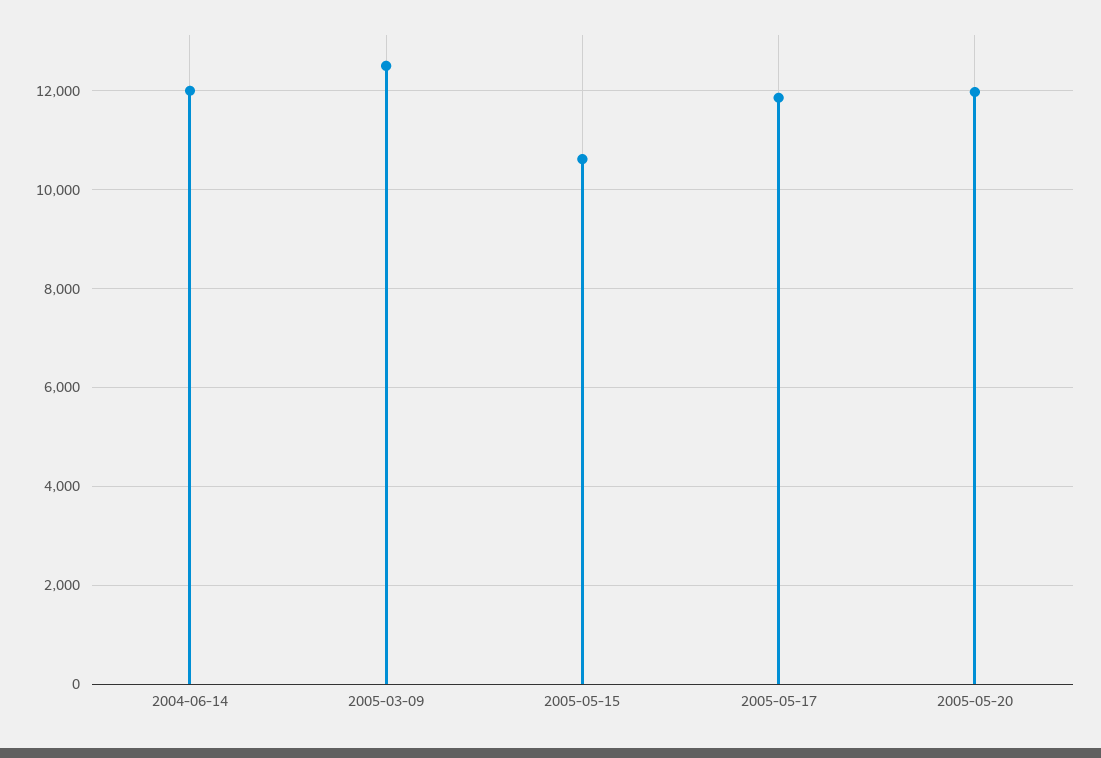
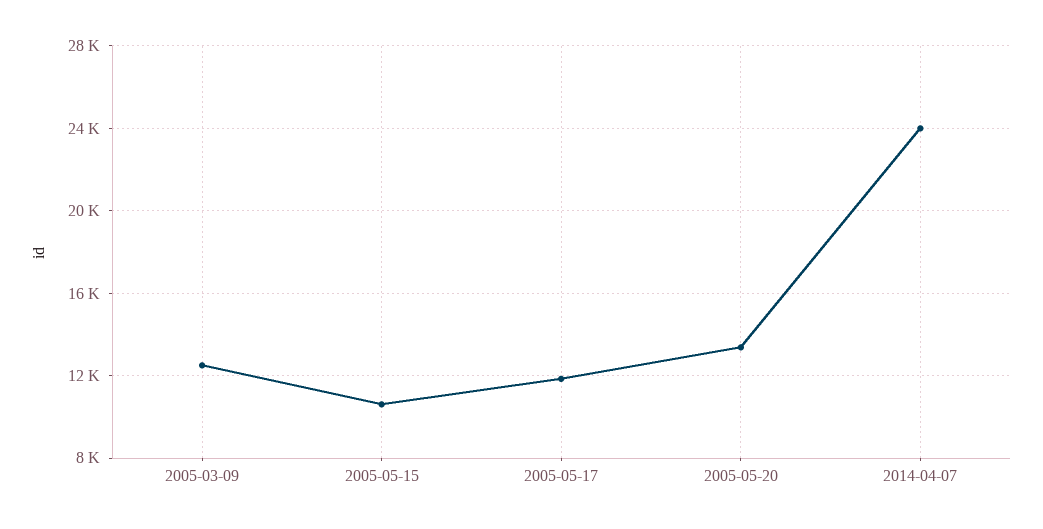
2004-06-14: 12000 -> none
2005-05-20: 12000 -> 13500
2014-04-07: none -> 24000

